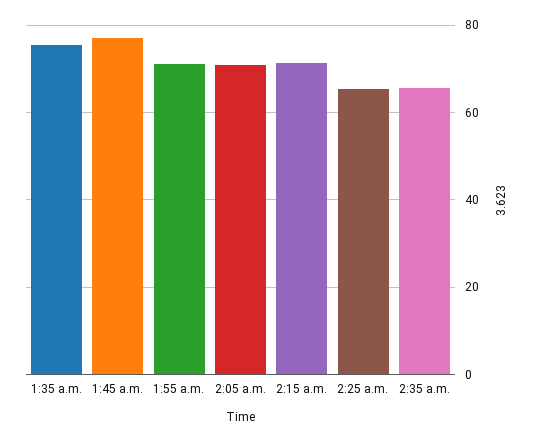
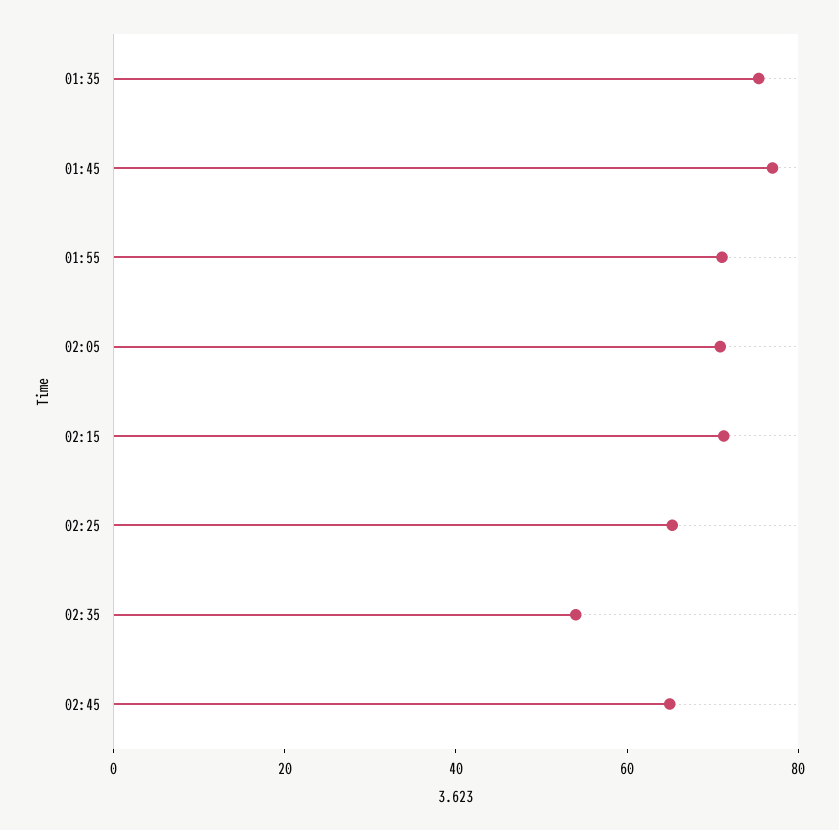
2:35 a.m.: 66 -> 55
02:45: none -> 65

